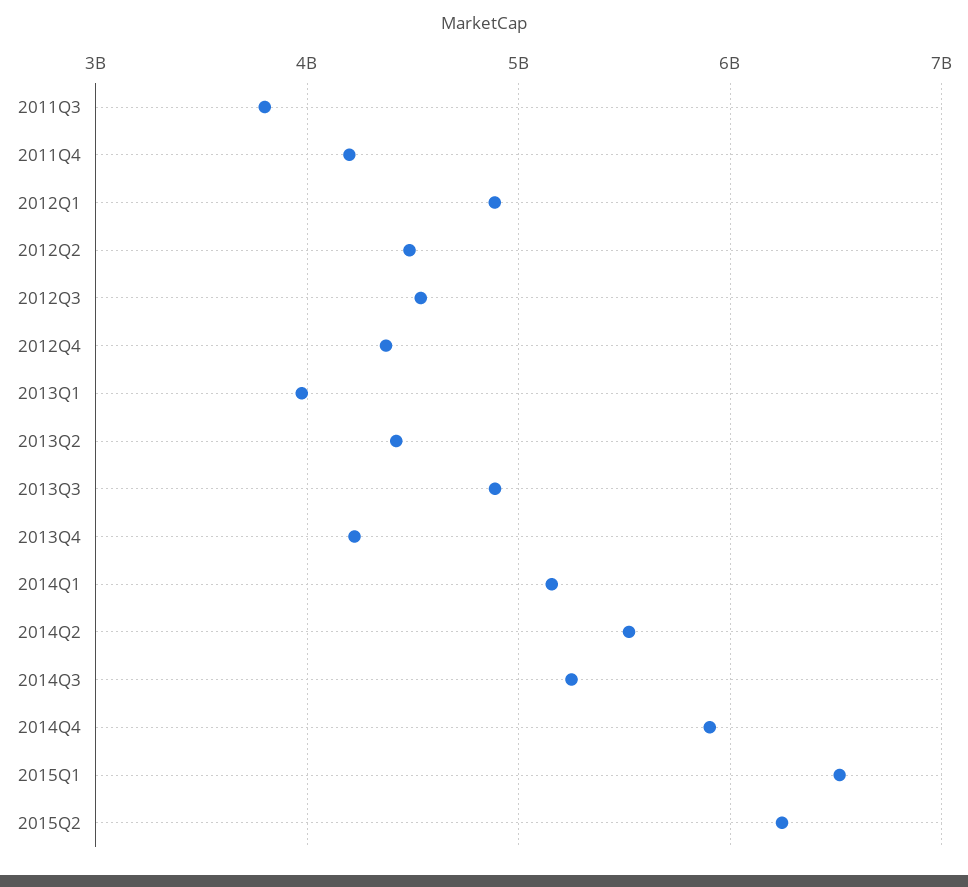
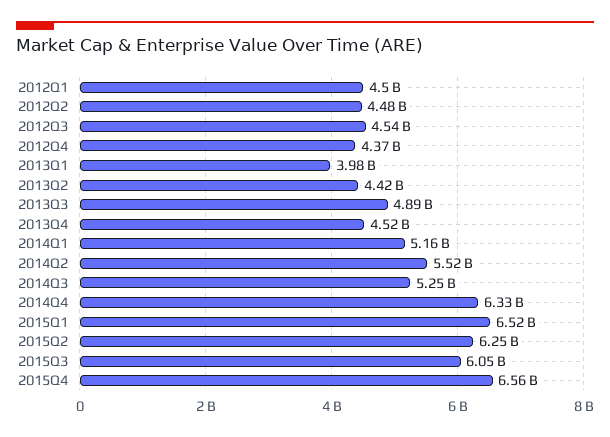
2011Q3: 3800000000 -> none
2011Q4: 4200000000 -> none
2012Q1: 4900000000 -> 4500000000
2013Q4: 4200000000 -> 4520000000
2014Q4: 5900000000 -> 6330000000
2015Q3: none -> 6050000000
2015Q4: none -> 6560000000

